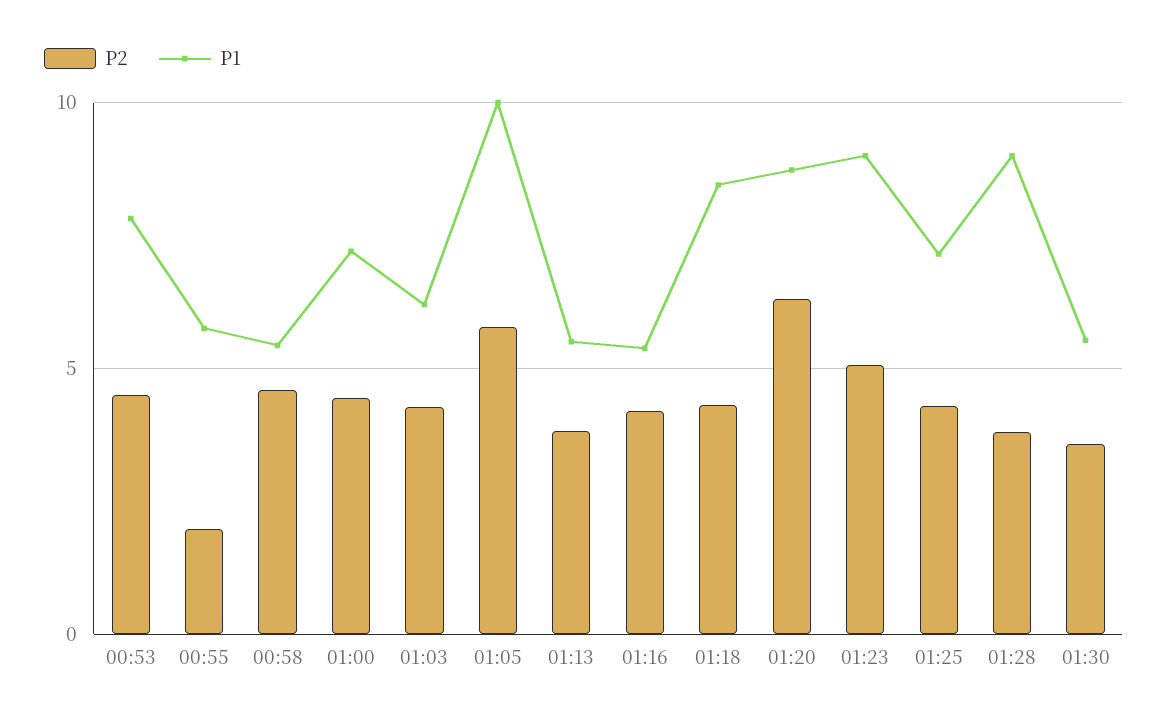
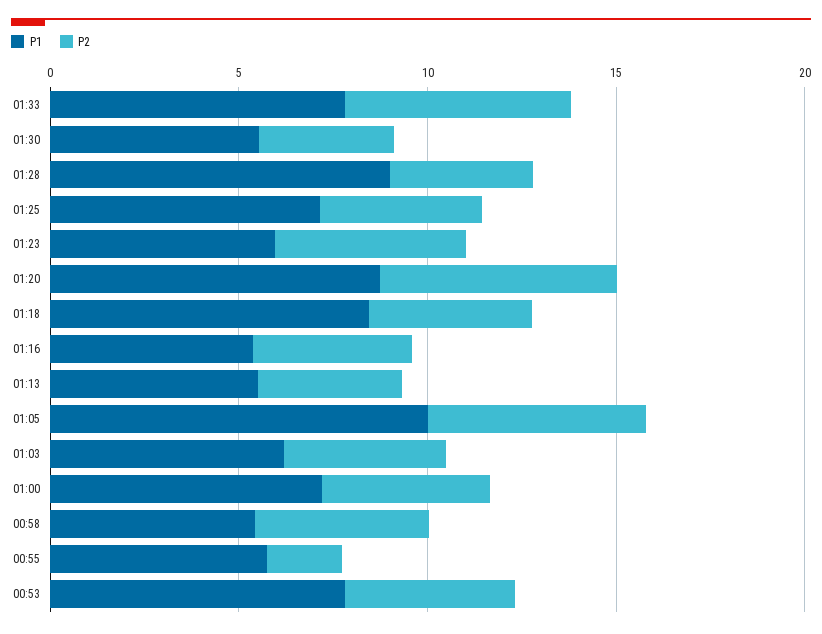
P1, 01:23: 9 -> 6
P1, 01:33: none -> 8
P2, 01:33: none -> 6

